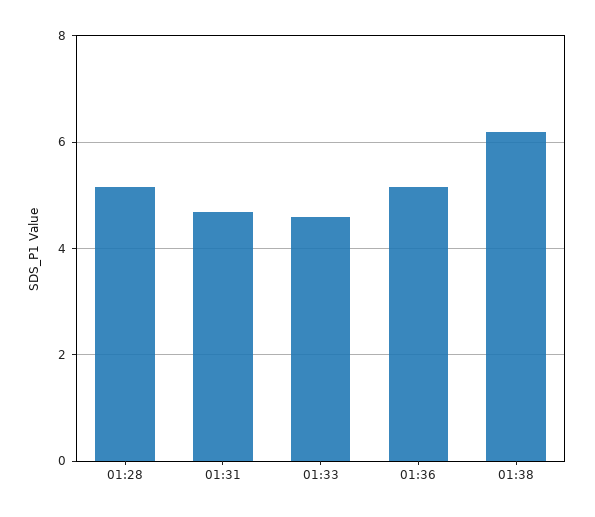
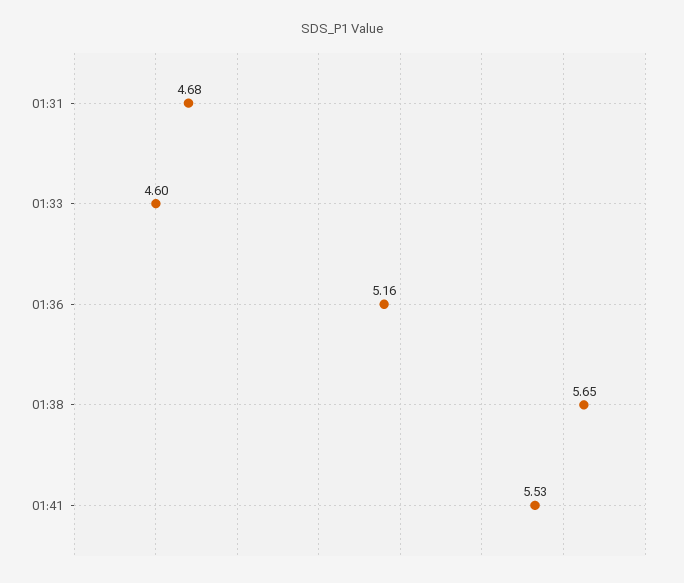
01:28: 5.2 -> none
01:38: 6.2 -> 5.65
01:41: none -> 5.53

